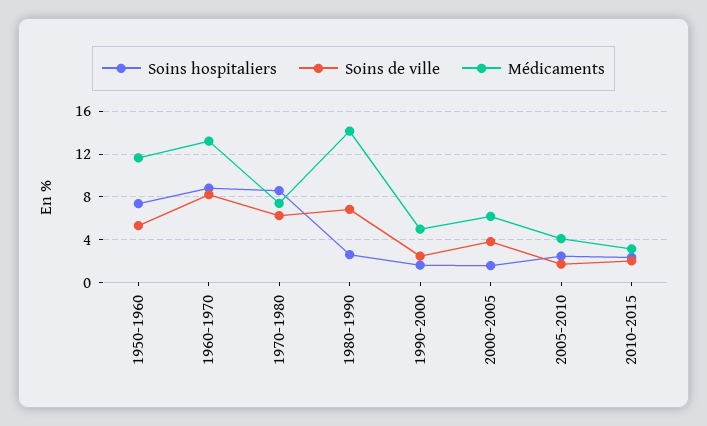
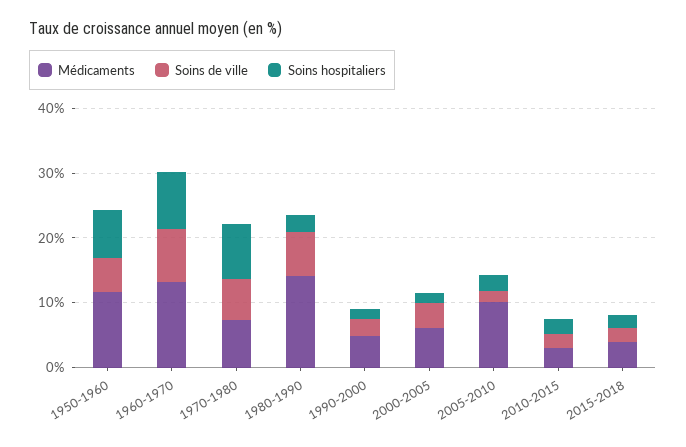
Médicaments, 2005-2010: 4 -> 10
Médicaments, 2015-2018: none -> 4
Soins de ville, 2015-2018: none -> 2
Soins hospitaliers, 2015-2018: none -> 2

